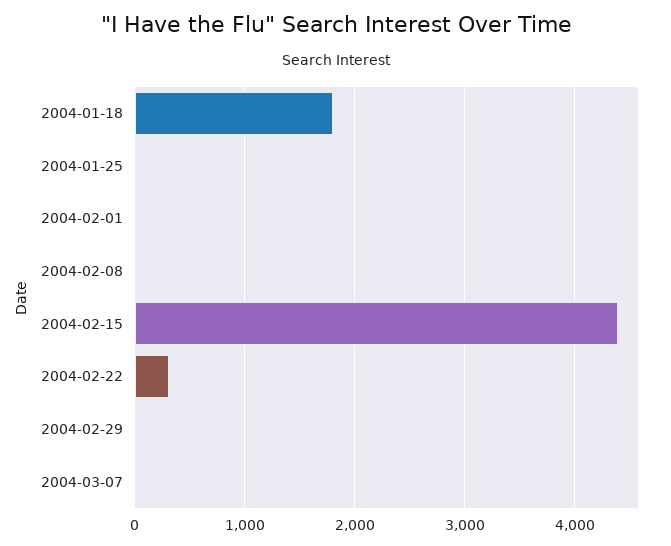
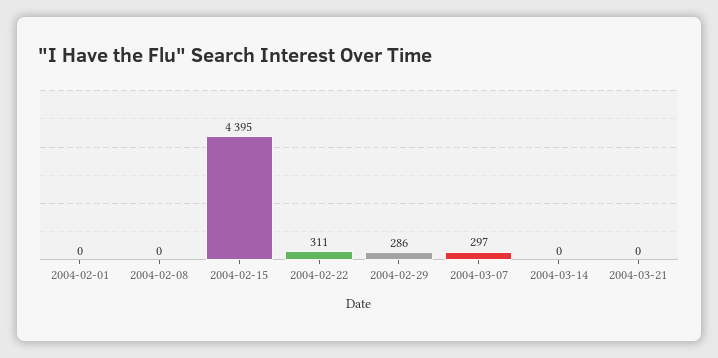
2004-01-18: 1800 -> none
2004-01-25: 0 -> none
2004-02-29: 0 -> 286
2004-03-07: 0 -> 297
2004-03-14: none -> 0
2004-03-21: none -> 0

